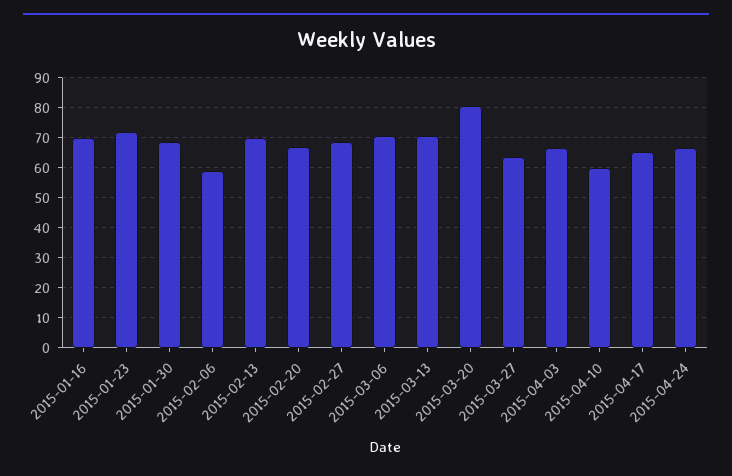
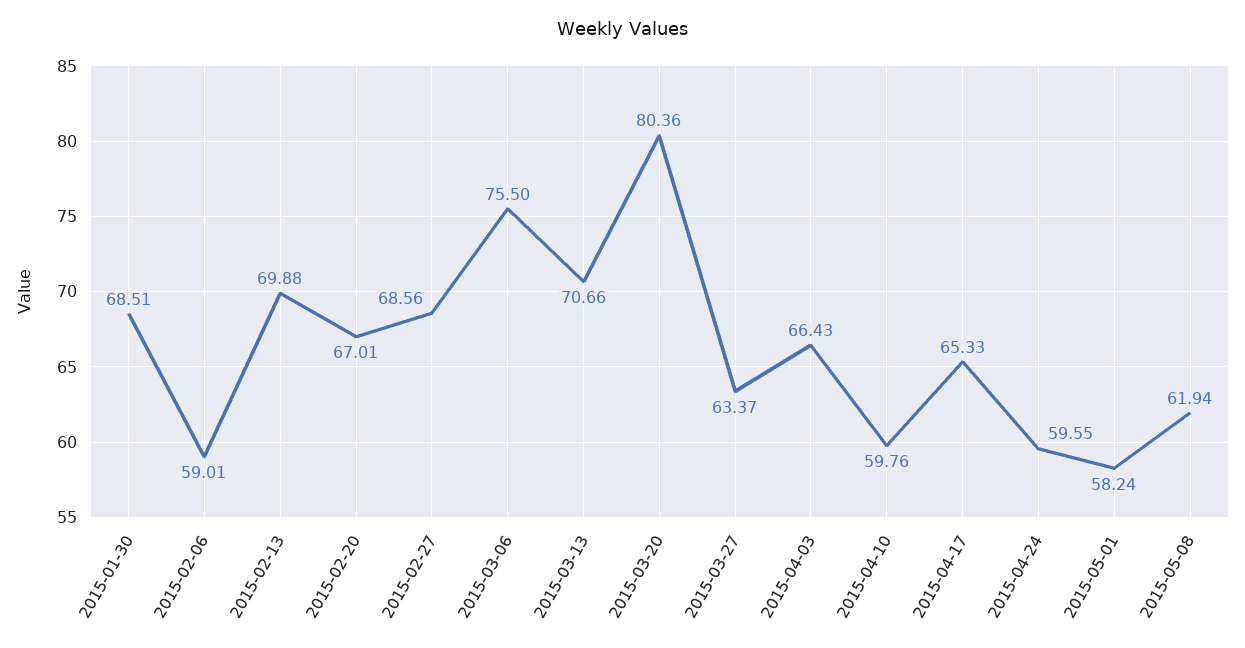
2015-01-16: 70 -> none
2015-01-23: 72 -> none
2015-03-06: 70 -> 75.5
2015-04-24: 66 -> 59.55
2015-05-01: none -> 58.24
2015-05-08: none -> 61.94

